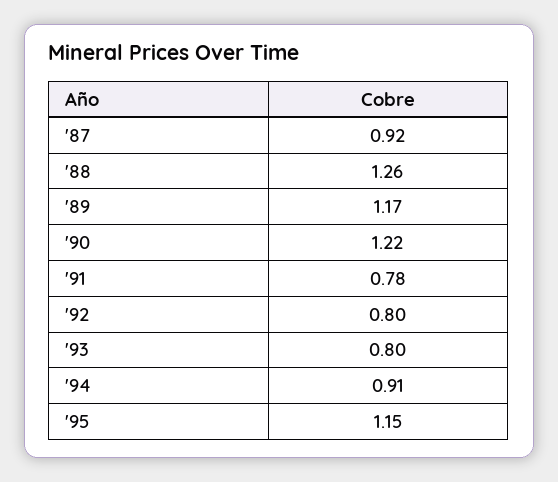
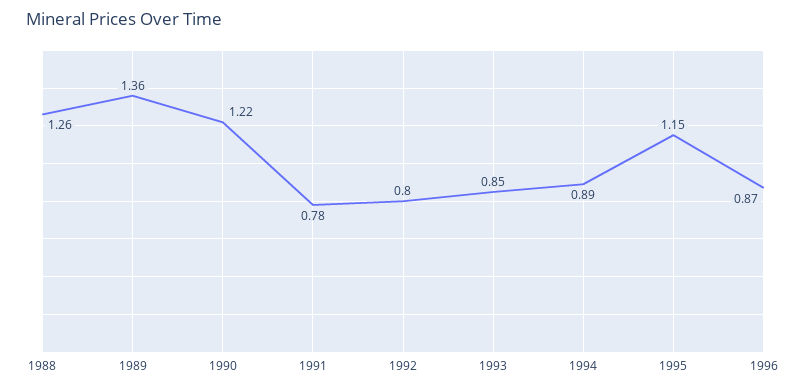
'87: 0.92 -> none
'89: 1.17 -> 1.36
'93: 0.8 -> 0.85
'94: 0.91 -> 0.89
1996: none -> 0.87

